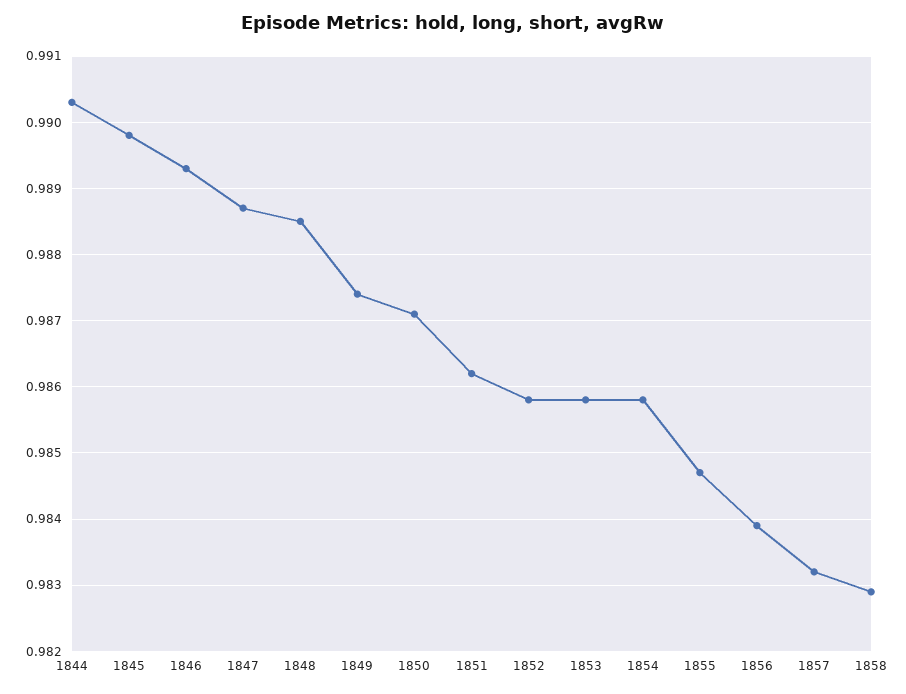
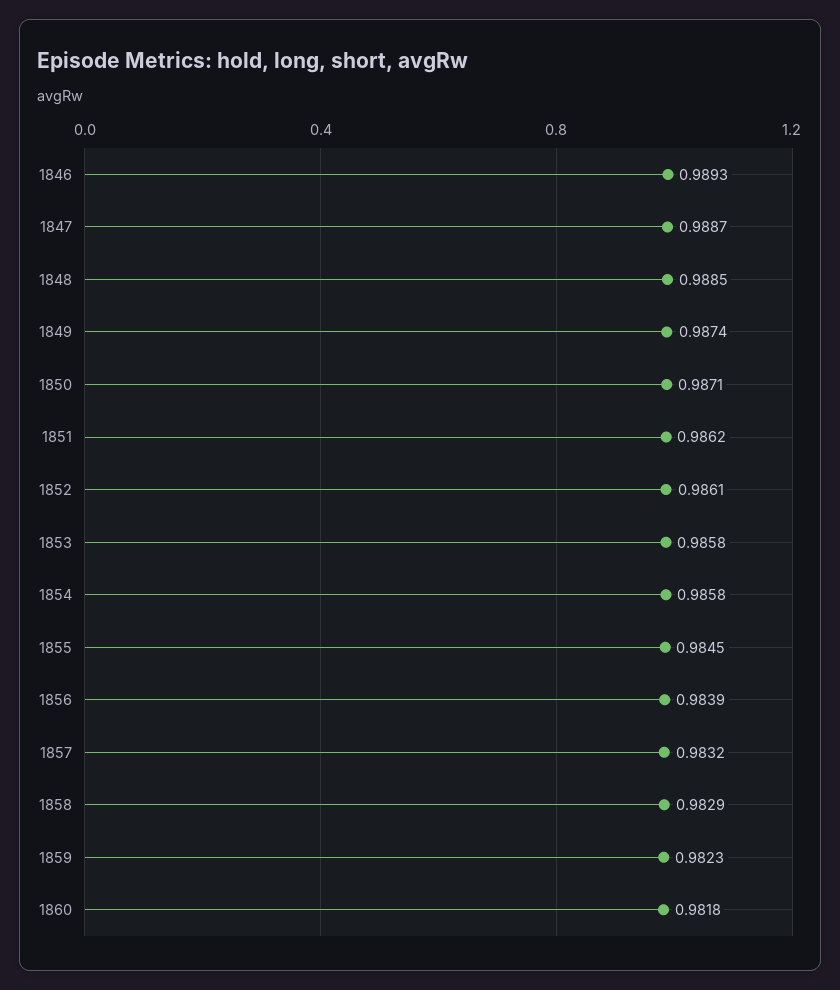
1844: 0.9903 -> none
1845: 0.9898 -> none
1852: 0.9858 -> 0.9861
1855: 0.9847 -> 0.9845
1859: none -> 0.9823
1860: none -> 0.9818

